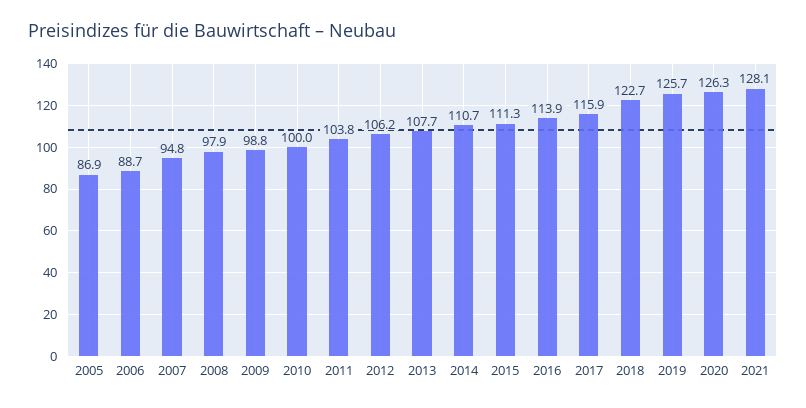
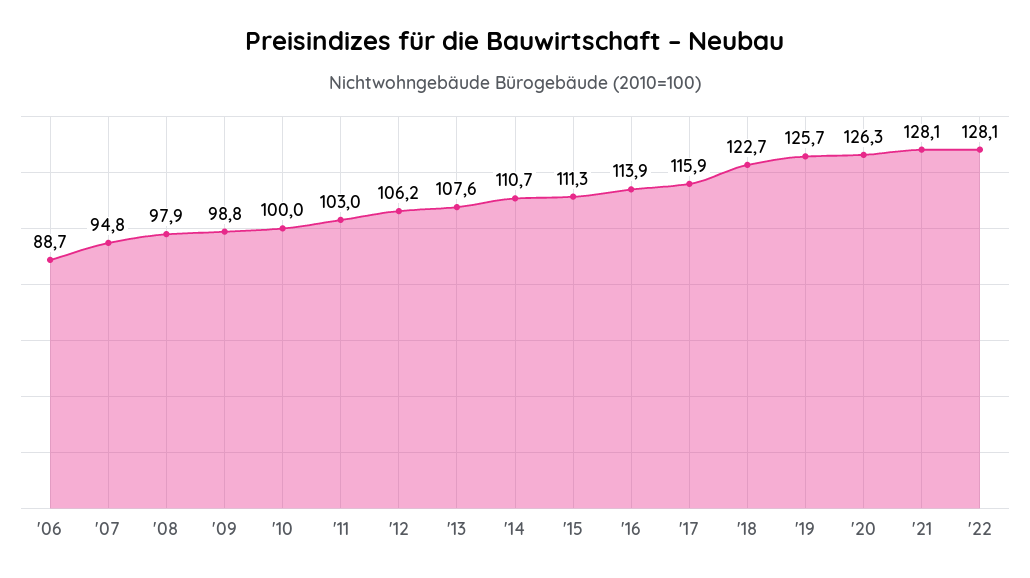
2005: 86.9 -> none
2011: 103.8 -> 103
2013: 107.7 -> 107.6
'22: none -> 128.1

